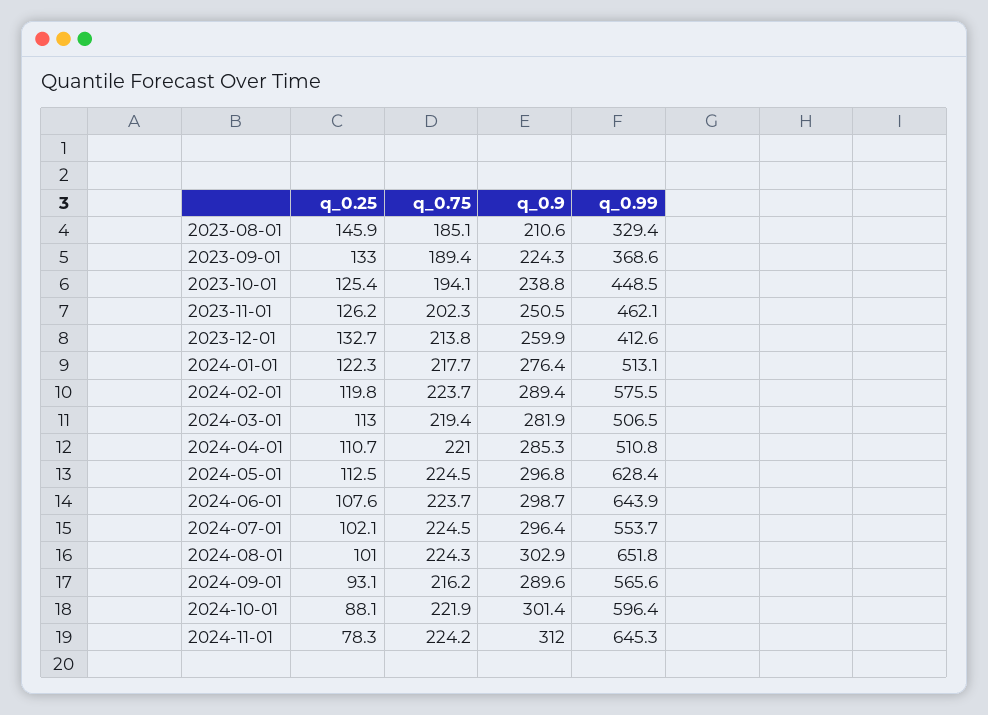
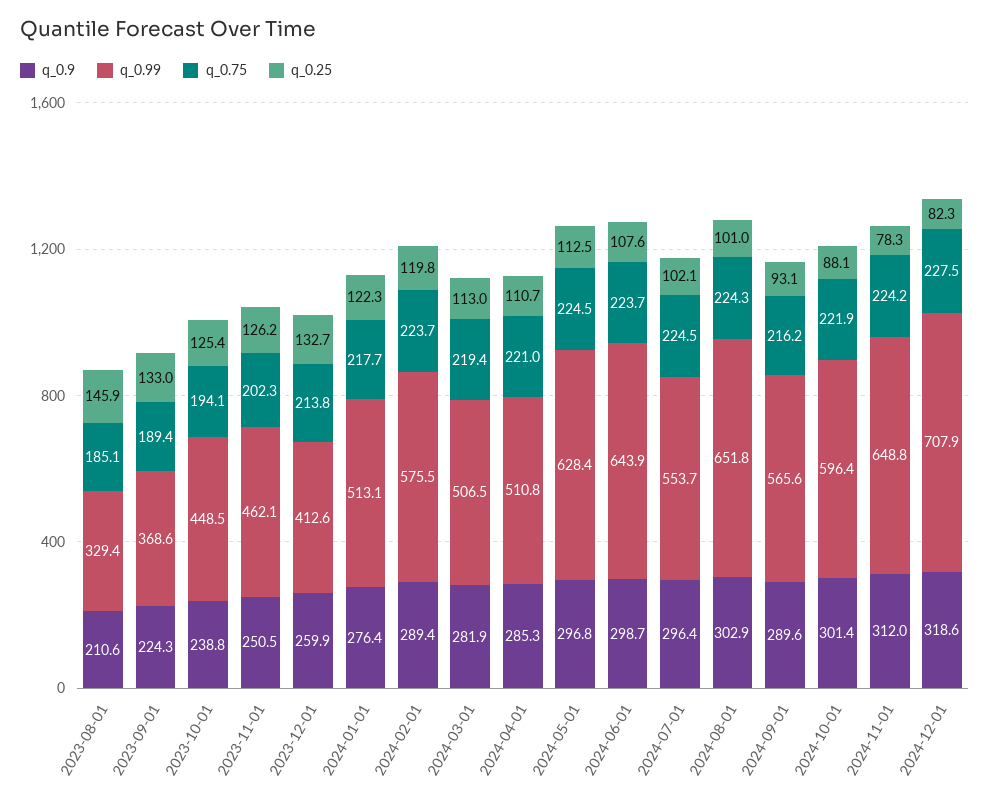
q_0.99, 2024-11-01: 645.3 -> 648.8
q_0.9, 2024-12-01: none -> 318.6
q_0.99, 2024-12-01: none -> 707.9
q_0.75, 2024-12-01: none -> 227.5
q_0.25, 2024-12-01: none -> 82.3

